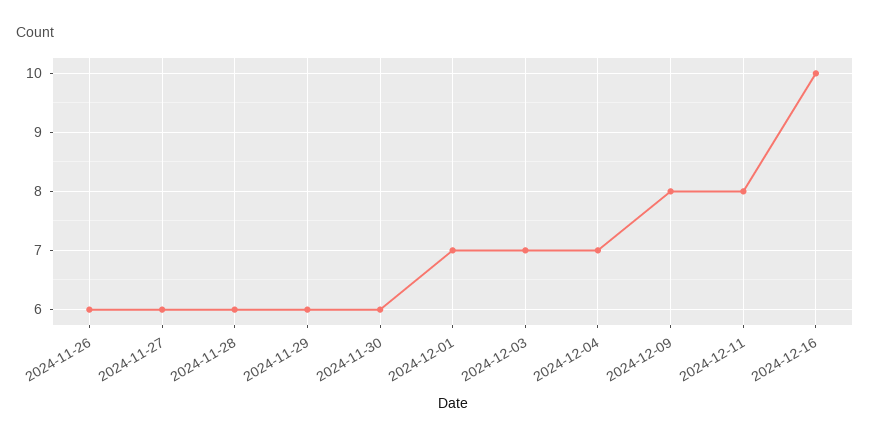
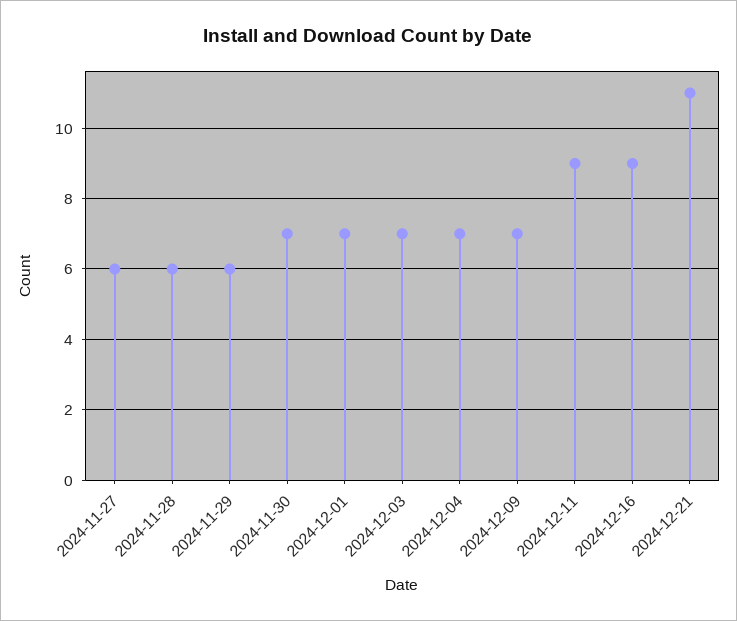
2024-11-26: 6 -> none
2024-11-30: 6 -> 7
2024-12-09: 8 -> 7
2024-12-11: 8 -> 9
2024-12-16: 10 -> 9
2024-12-21: none -> 11

